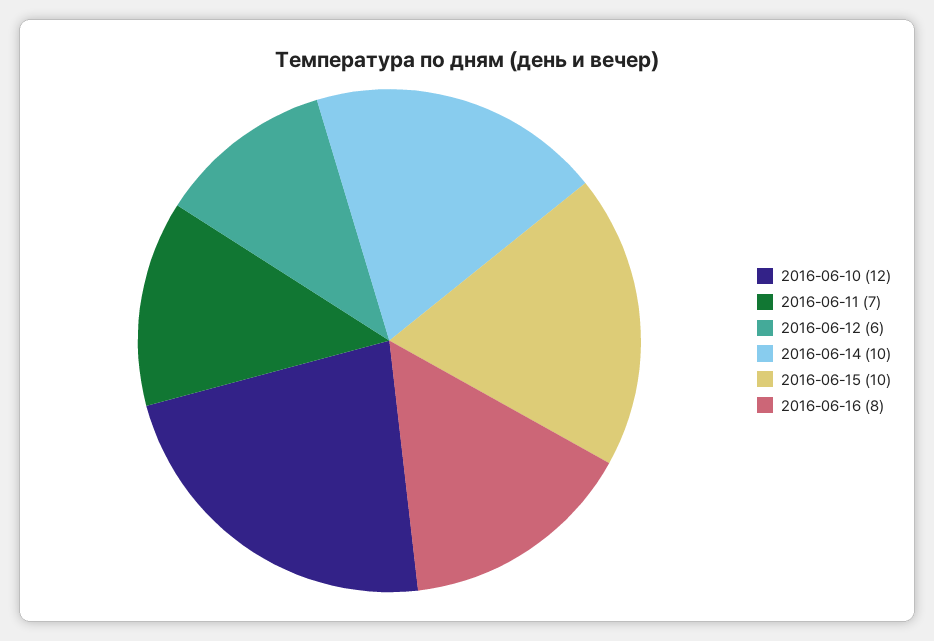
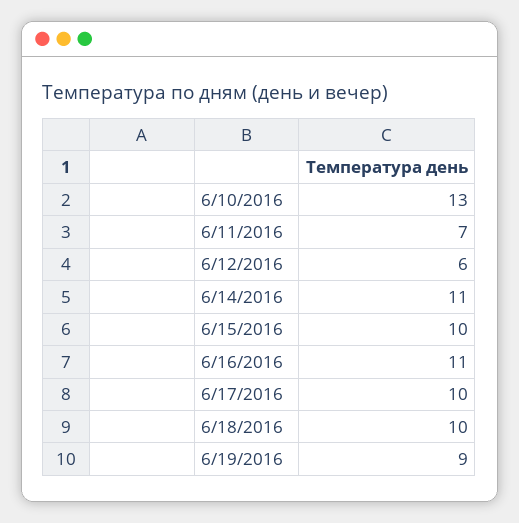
2016-06-10: 12 -> 13
2016-06-14: 10 -> 11
2016-06-16: 8 -> 11
6/17/2016: none -> 10
6/18/2016: none -> 10
6/19/2016: none -> 9

